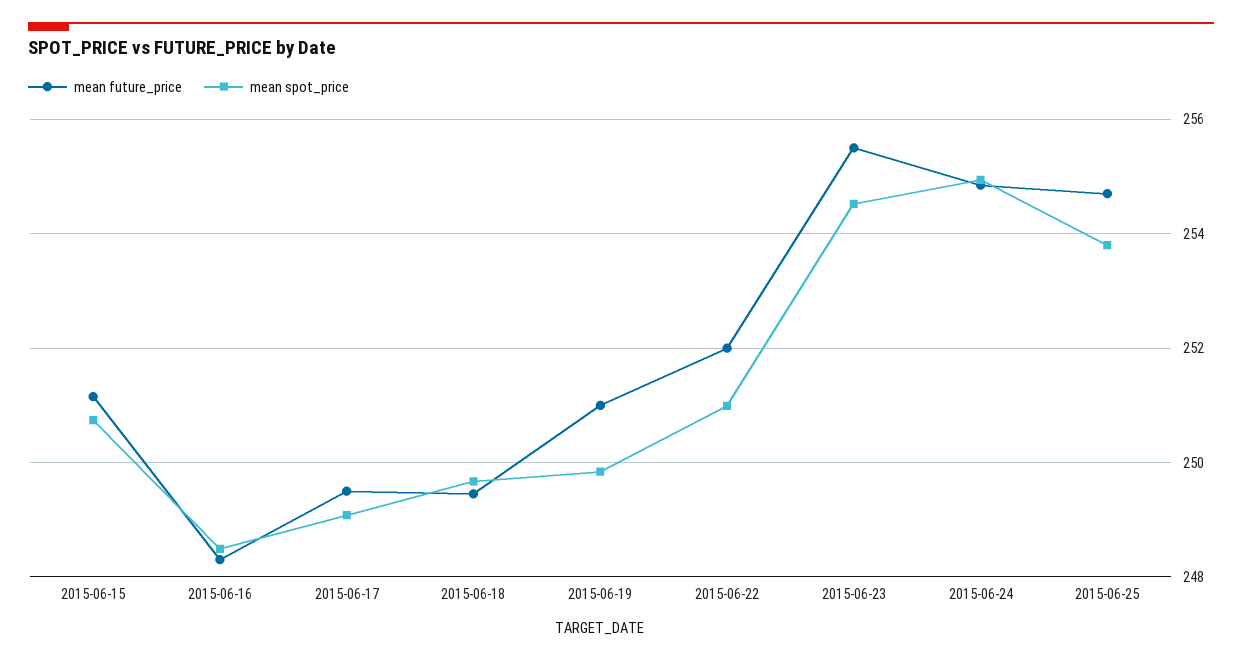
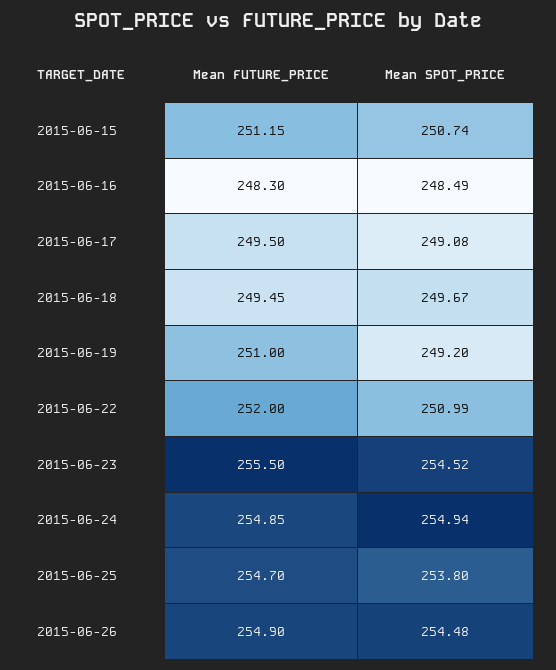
mean spot_price, 2015-06-19: 249.8 -> 249.2
mean future_price, 2015-06-26: none -> 254.9
mean spot_price, 2015-06-26: none -> 254.48

